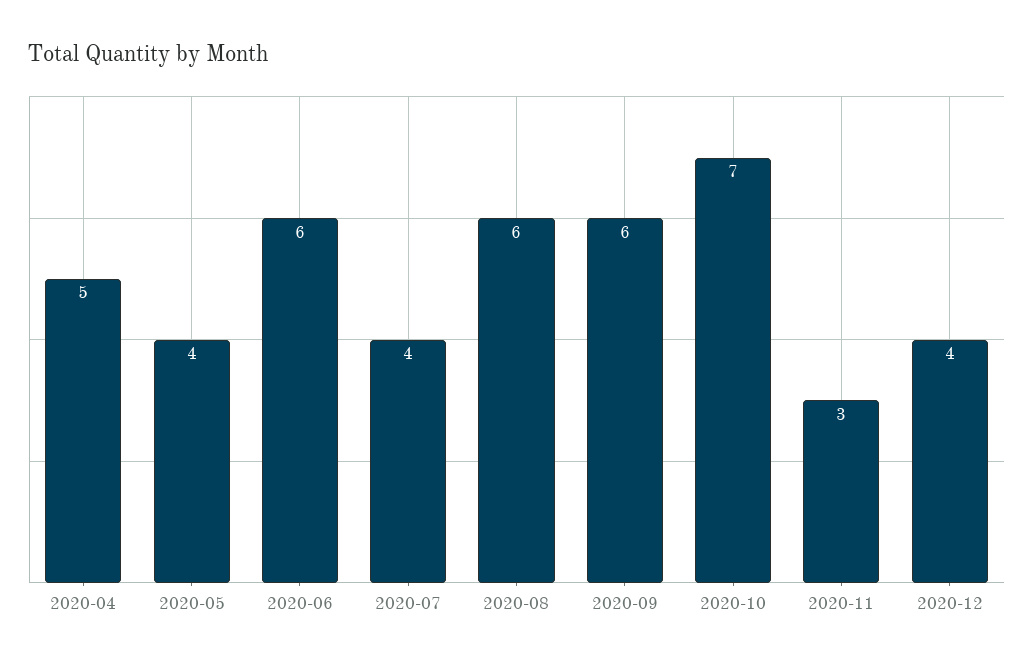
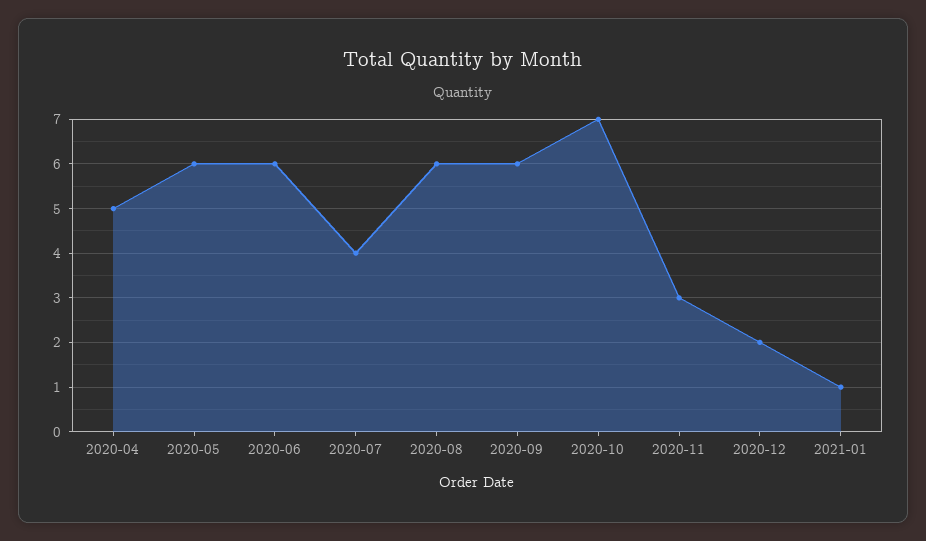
2020-05: 4 -> 6
2020-12: 4 -> 2
2021-01: none -> 1

